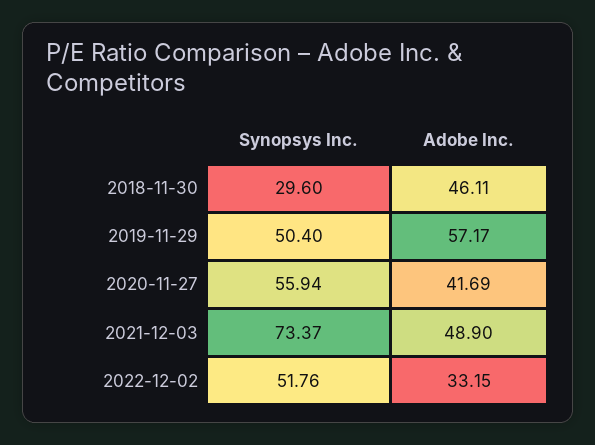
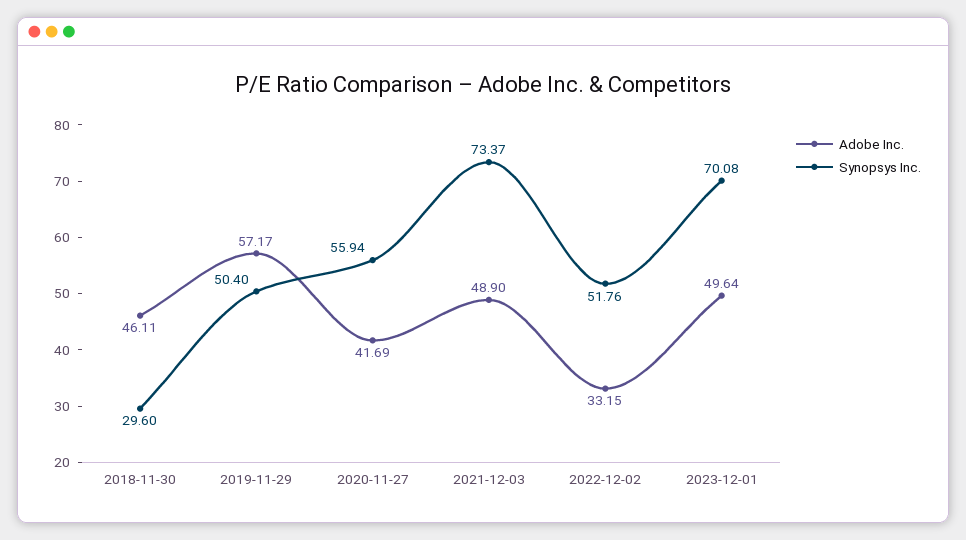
Adobe Inc., 2023-12-01: none -> 49.64
Synopsys Inc., 2023-12-01: none -> 70.08

